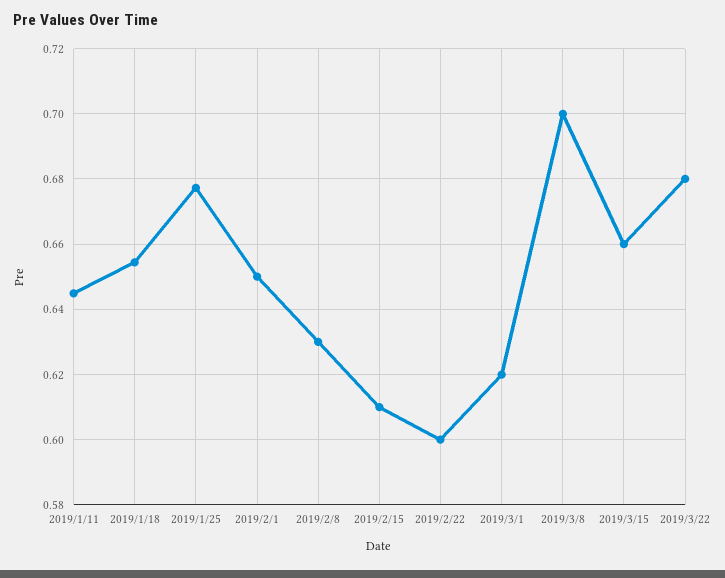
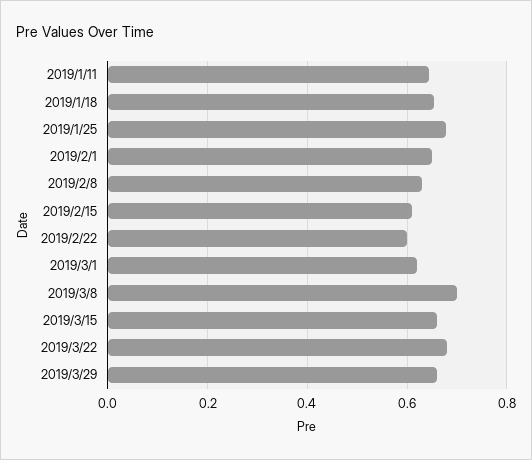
2019/3/29: none -> 0.66

